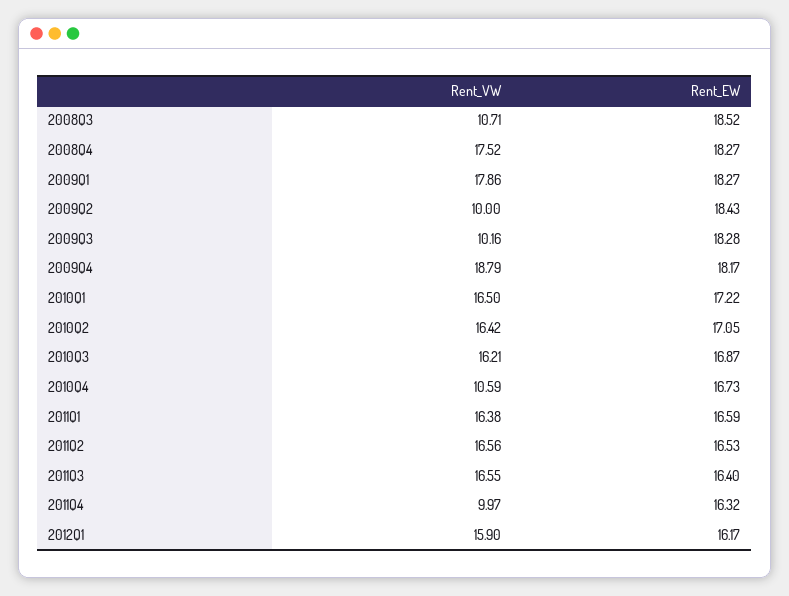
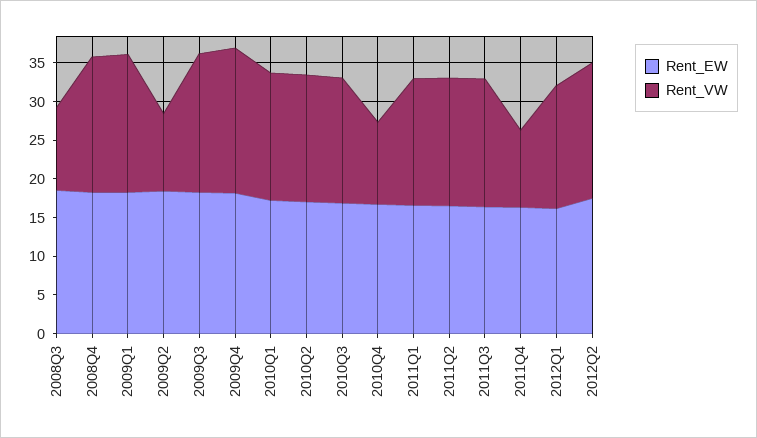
Rent_VW, 2009Q3: 10.16 -> 17.5
Rent_EW, 2012Q2: none -> 17.5
Rent_VW, 2012Q2: none -> 17.5

